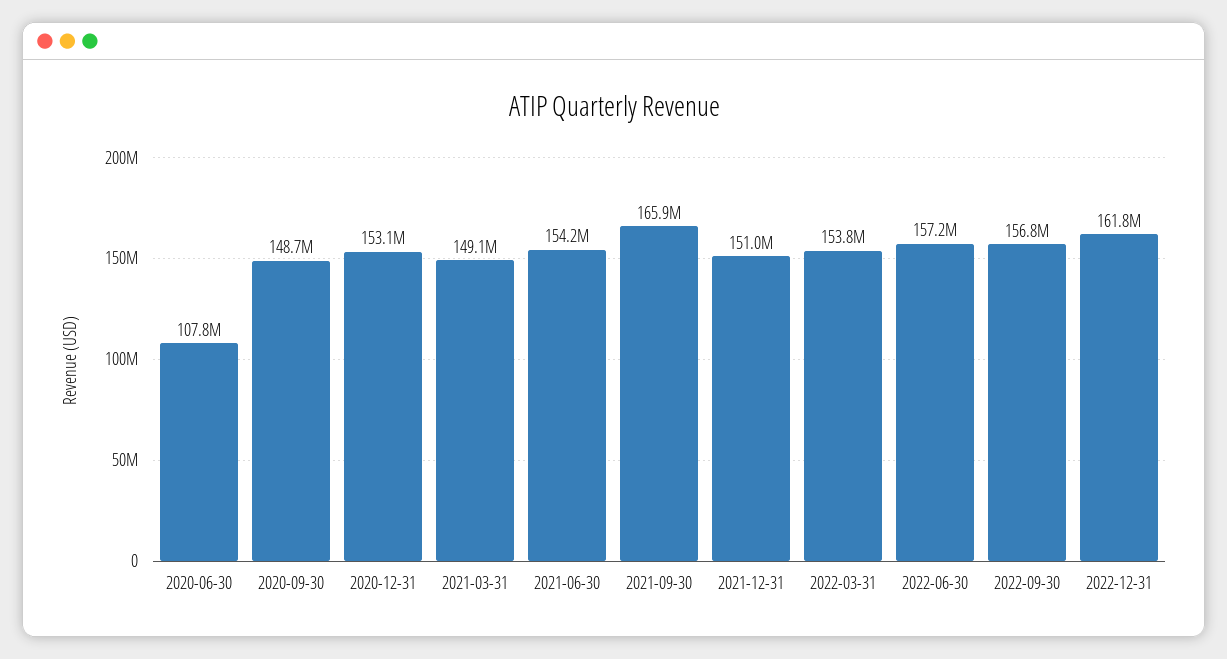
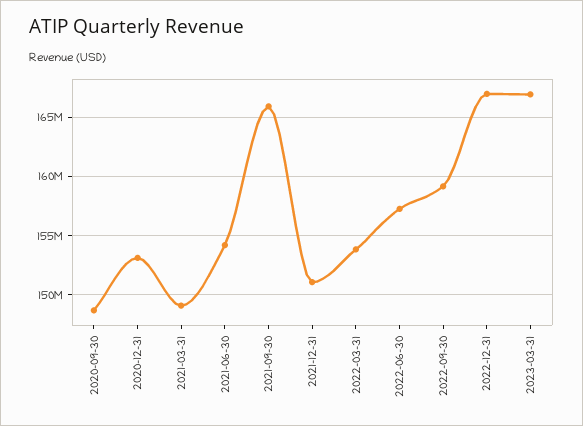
2020-06-30: 107800000 -> none
2022-09-30: 156800000 -> 159000000
2022-12-31: 161800000 -> 167000000
2023-03-31: none -> 167000000

